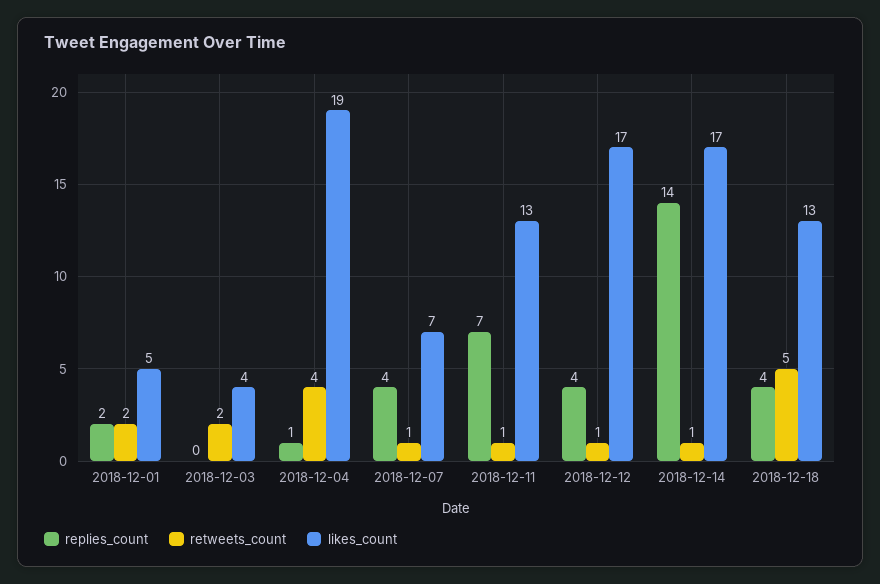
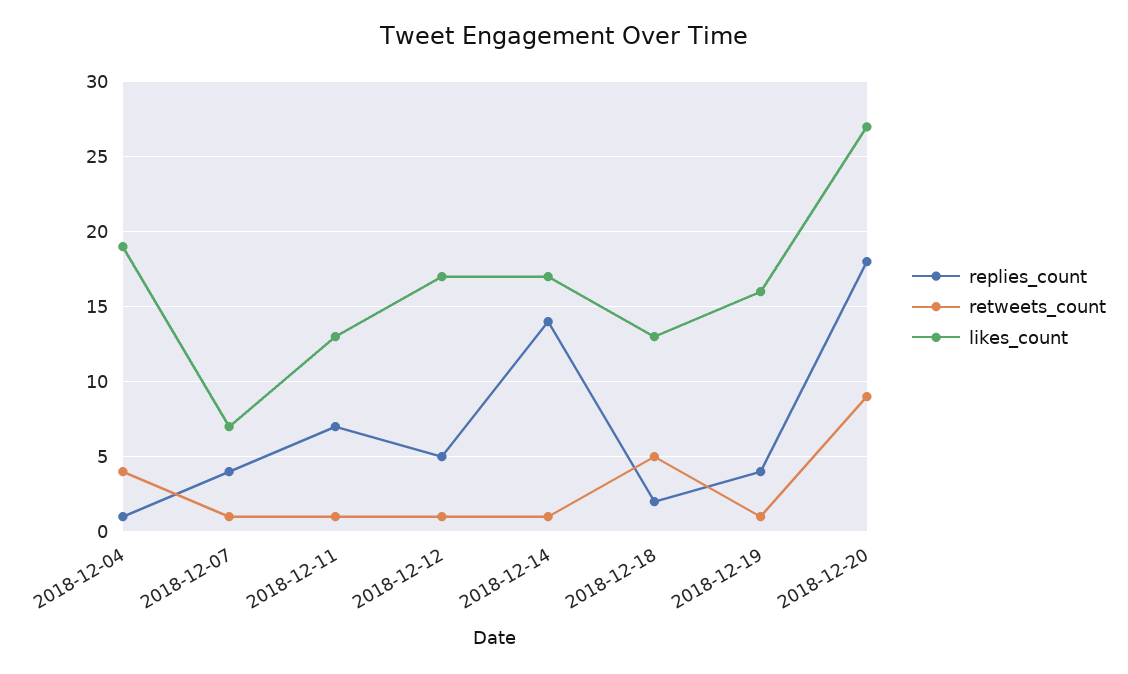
replies_count, 2018-12-01: 2 -> none
retweets_count, 2018-12-01: 2 -> none
likes_count, 2018-12-01: 5 -> none
replies_count, 2018-12-03: 0 -> none
retweets_count, 2018-12-03: 2 -> none
likes_count, 2018-12-03: 4 -> none
replies_count, 2018-12-12: 4 -> 5
replies_count, 2018-12-18: 4 -> 2
replies_count, 2018-12-19: none -> 4
retweets_count, 2018-12-19: none -> 1
likes_count, 2018-12-19: none -> 16
replies_count, 2018-12-20: none -> 18
retweets_count, 2018-12-20: none -> 9
likes_count, 2018-12-20: none -> 27

